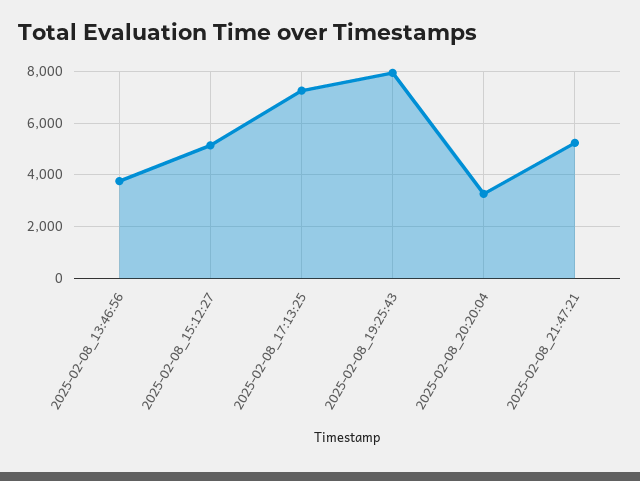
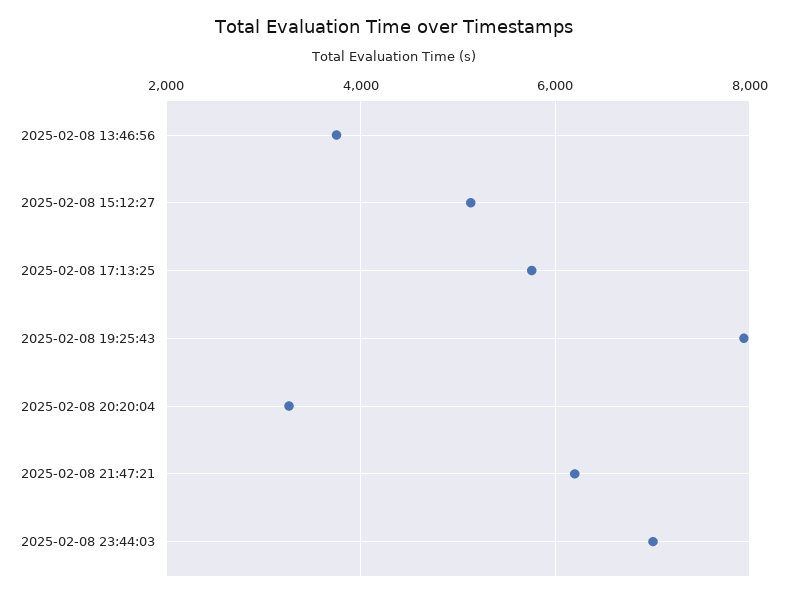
2025-02-08_17:13:25: 7250 -> 5800
2025-02-08_21:47:21: 5250 -> 6200
2025-02-08 23:44:03: none -> 7000

